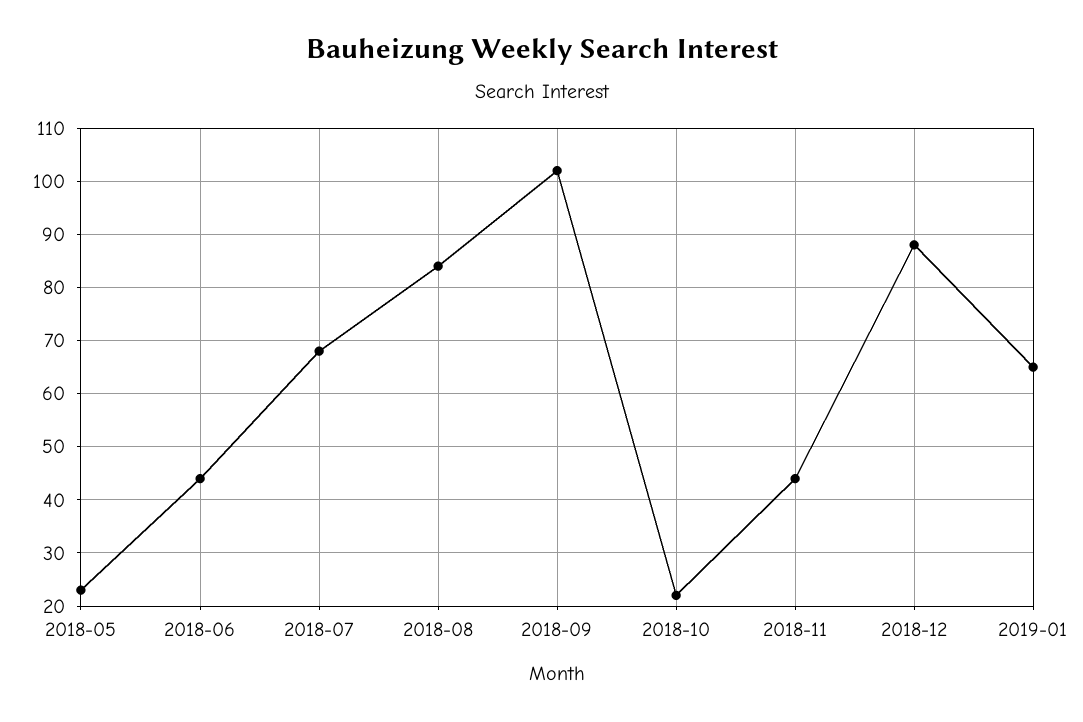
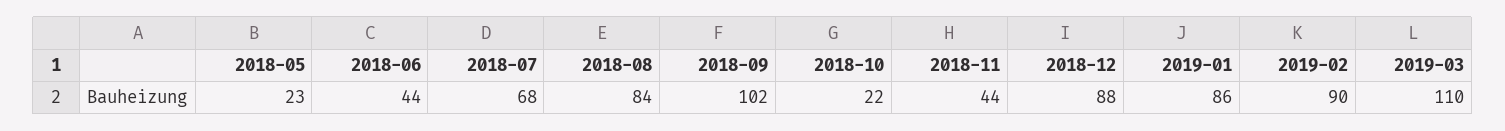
2019-01: 65 -> 86
2019-02: none -> 90
2019-03: none -> 110

